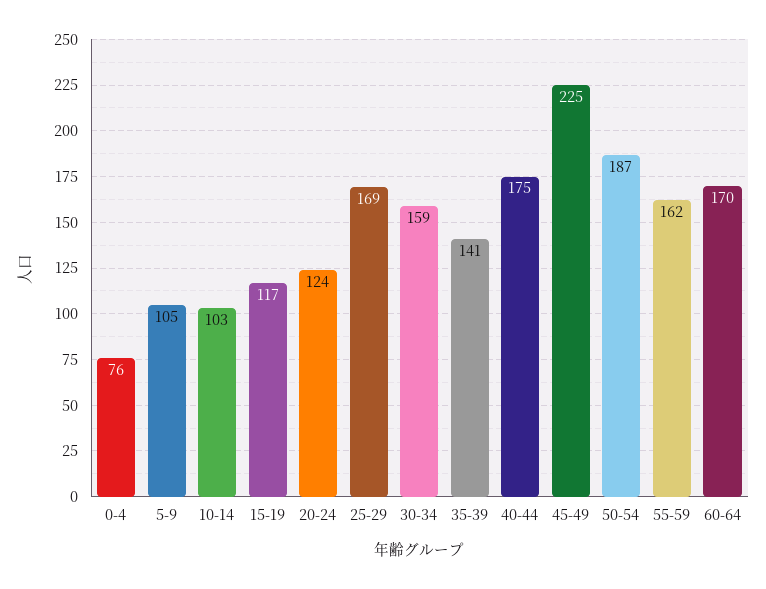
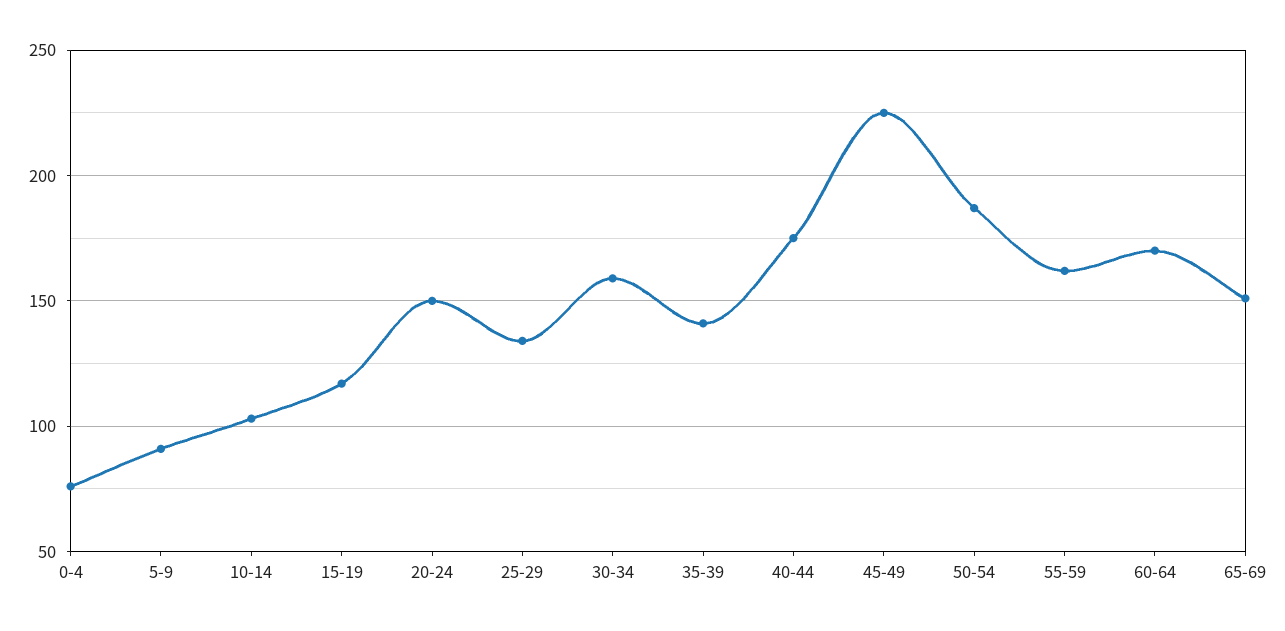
5-9: 105 -> 90
20-24: 124 -> 150
25-29: 169 -> 135
65-69: none -> 150

